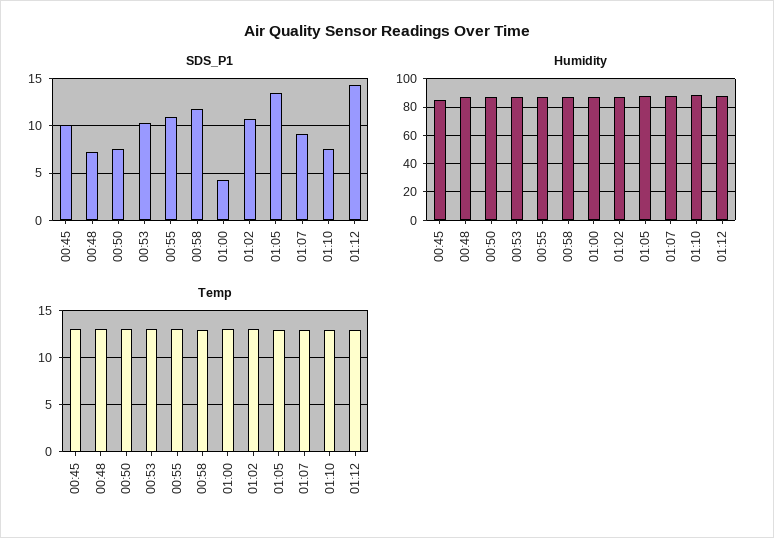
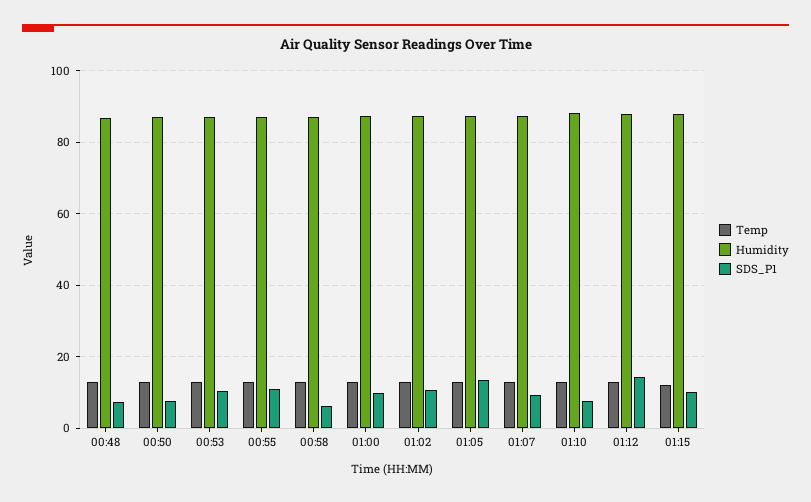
SDS_P1, 00:45: 10 -> none
SDS_P1, 00:58: 12 -> 6
SDS_P1, 01:00: 4 -> 10
Humidity, 00:45: 85 -> none
Temp, 00:45: 13 -> none
Temp, 01:15: none -> 12
Humidity, 01:15: none -> 88
SDS_P1, 01:15: none -> 10

